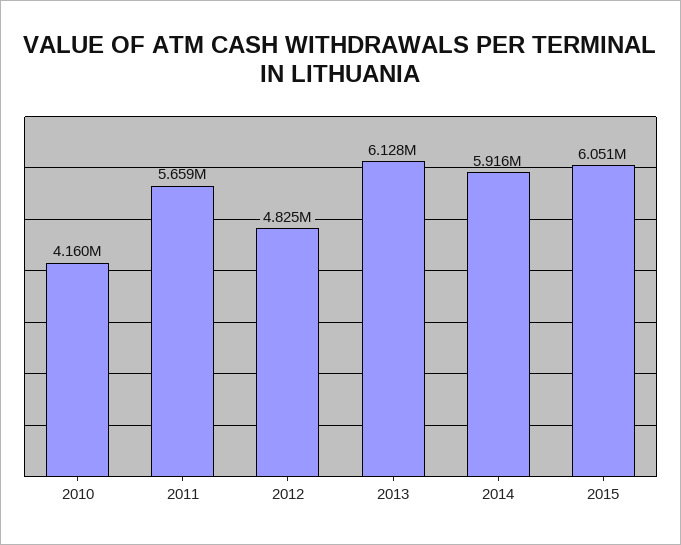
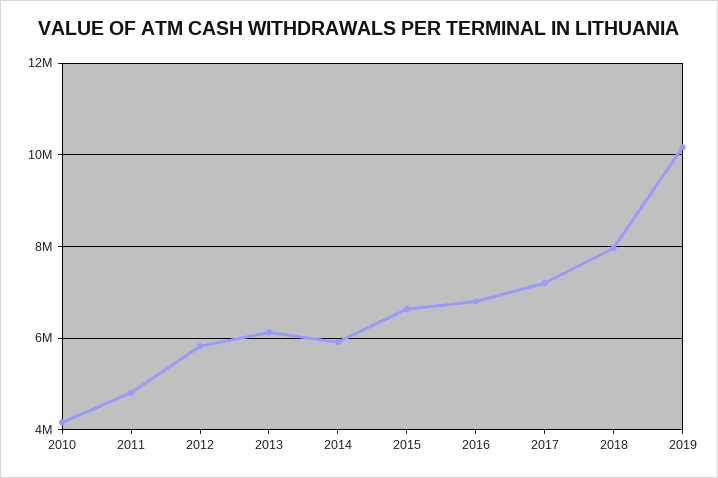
2011: 5659000 -> 4800000
2012: 4825000 -> 5800000
2015: 6051000 -> 6600000
2016: none -> 6800000
2017: none -> 7200000
2018: none -> 8000000
2019: none -> 10200000

